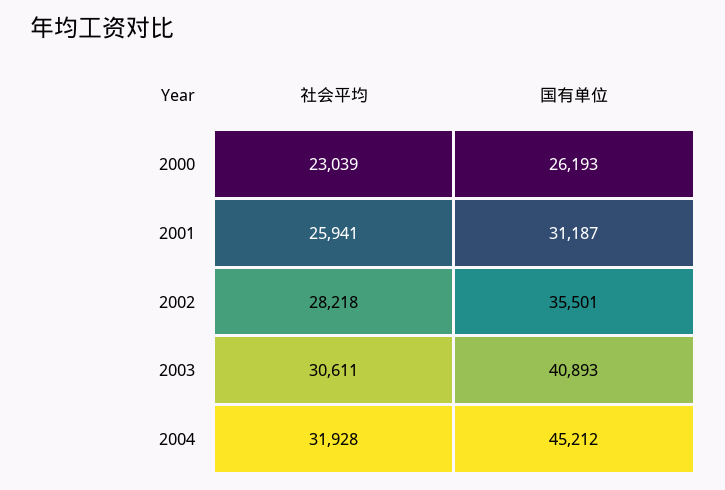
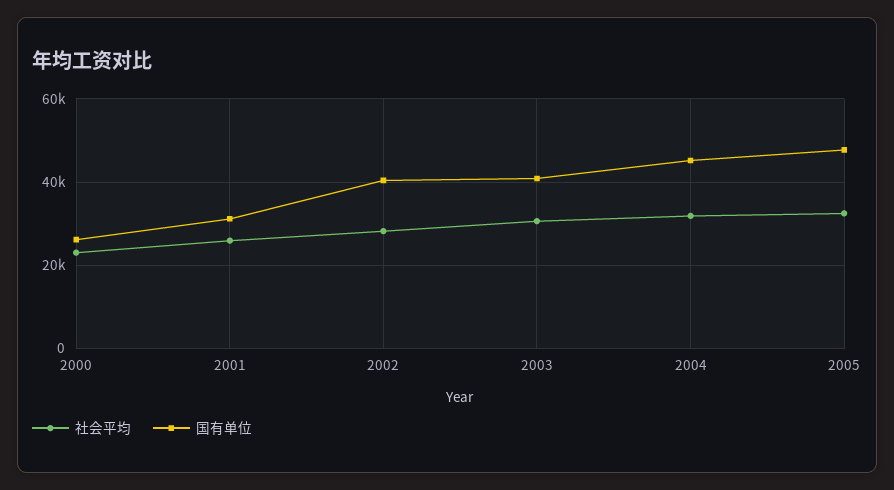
国有单位, 2002: 35501 -> 40000
社会平均, 2005: none -> 32000
国有单位, 2005: none -> 48000

